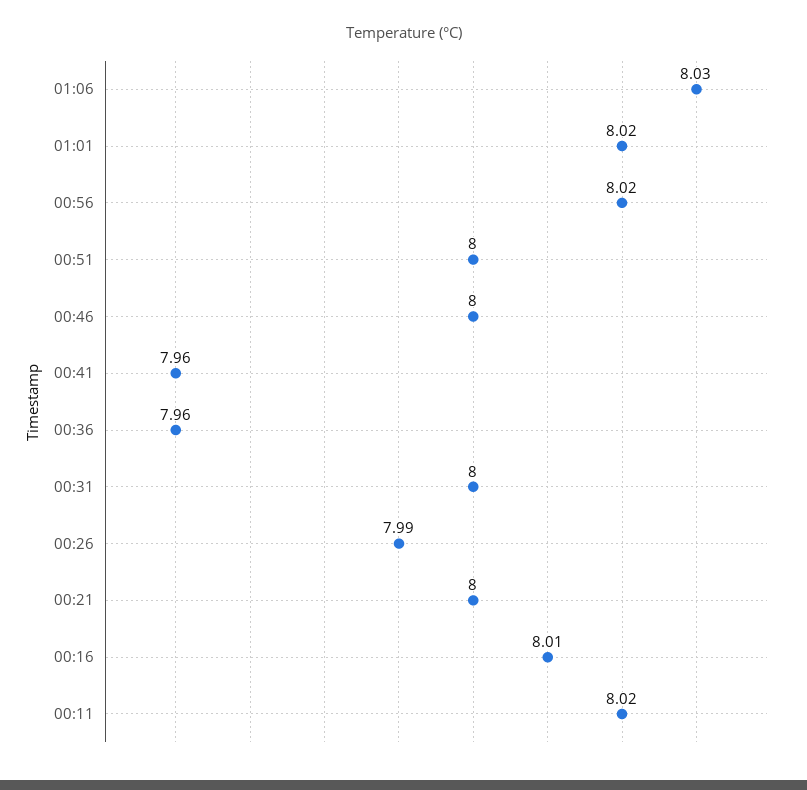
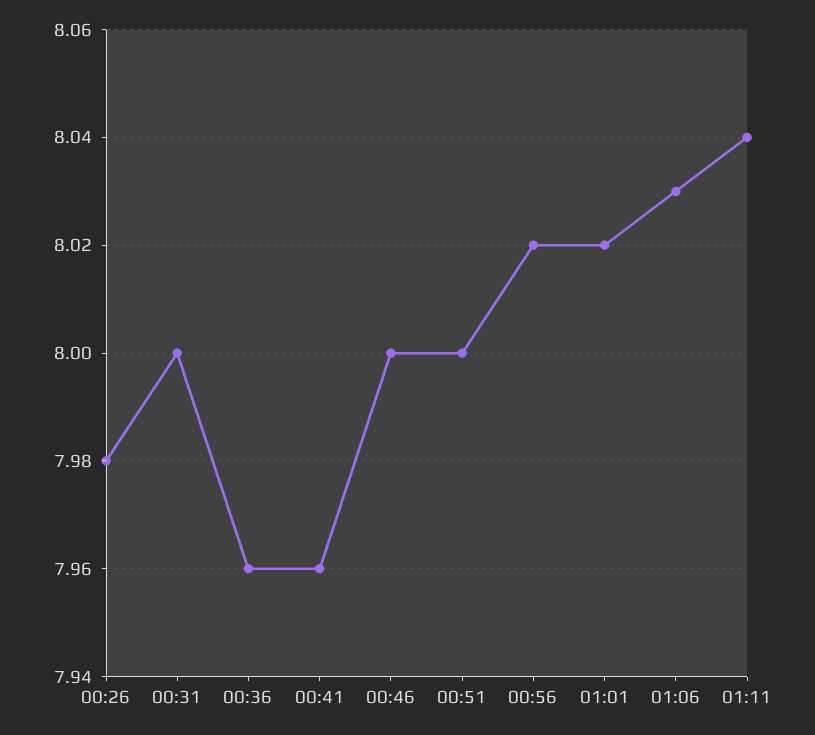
00:26: 7.99 -> 7.98
00:21: 8 -> none
00:16: 8.01 -> none
00:11: 8.02 -> none
01:11: none -> 8.04

